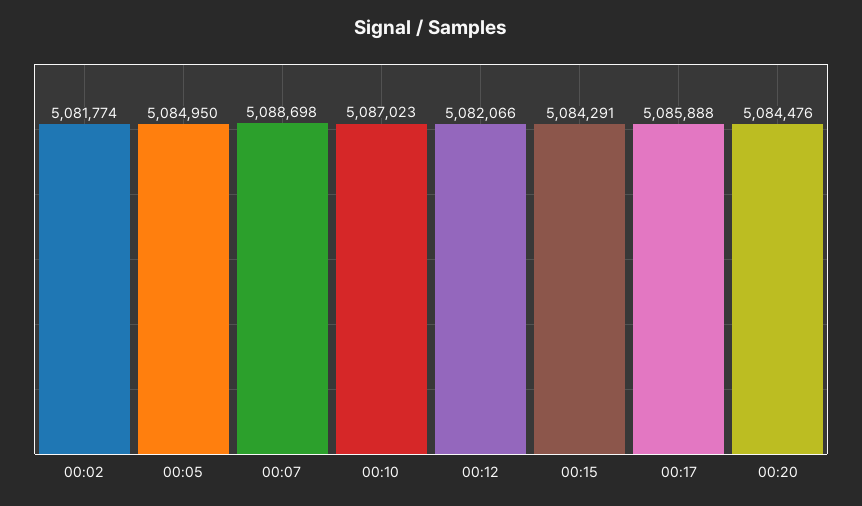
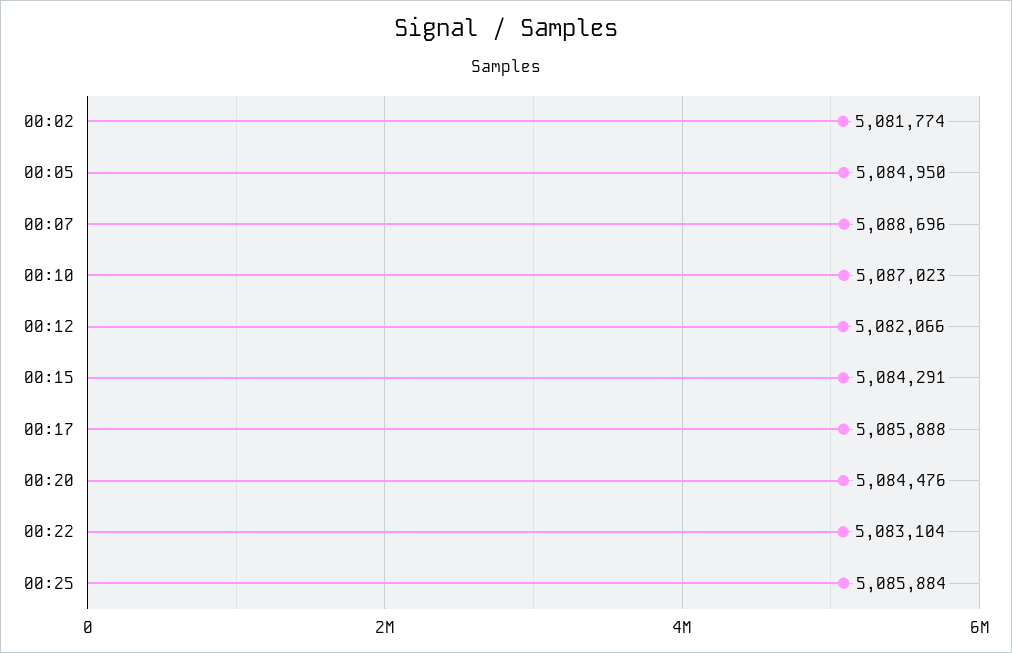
00:07: 5088698 -> 5088696
00:22: none -> 5083104
00:25: none -> 5085884

